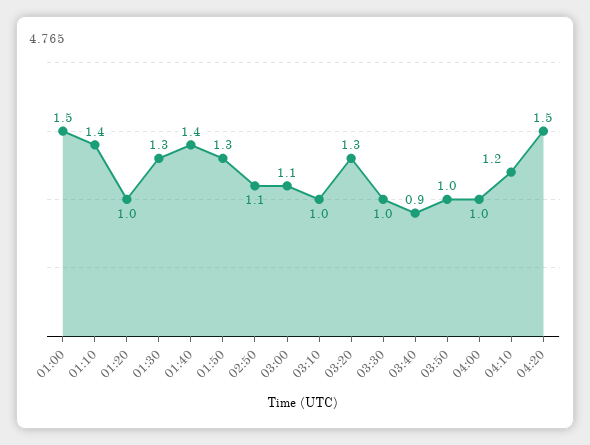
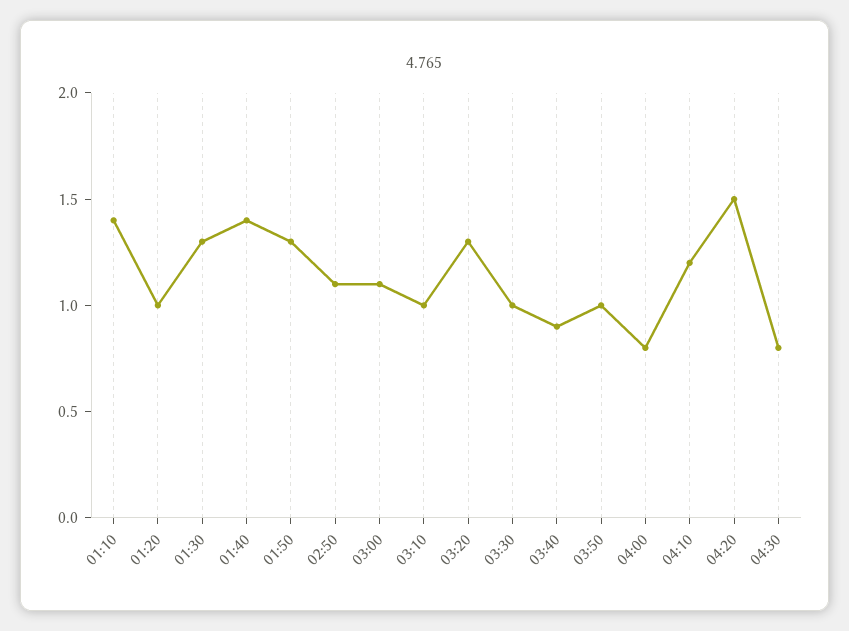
01:00: 1.5 -> none
04:00: 1 -> 0.8
04:30: none -> 0.8

